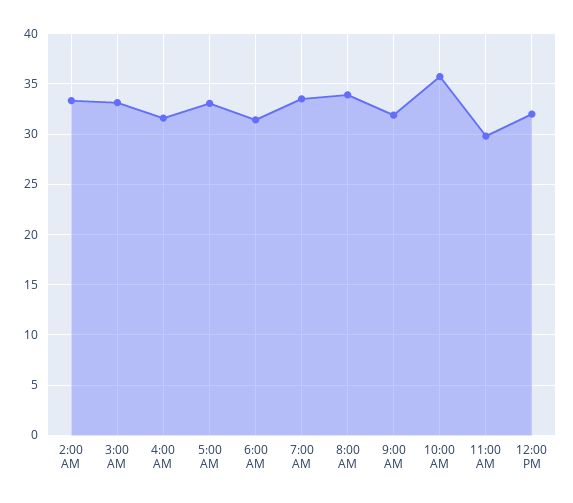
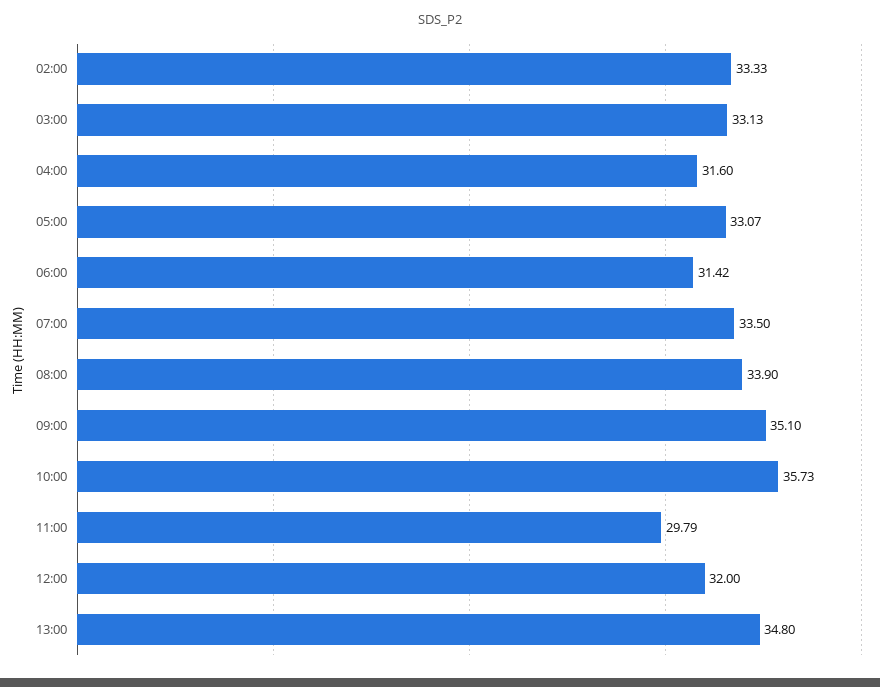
9:00 AM: 32 -> 35.1
13:00: none -> 34.8

